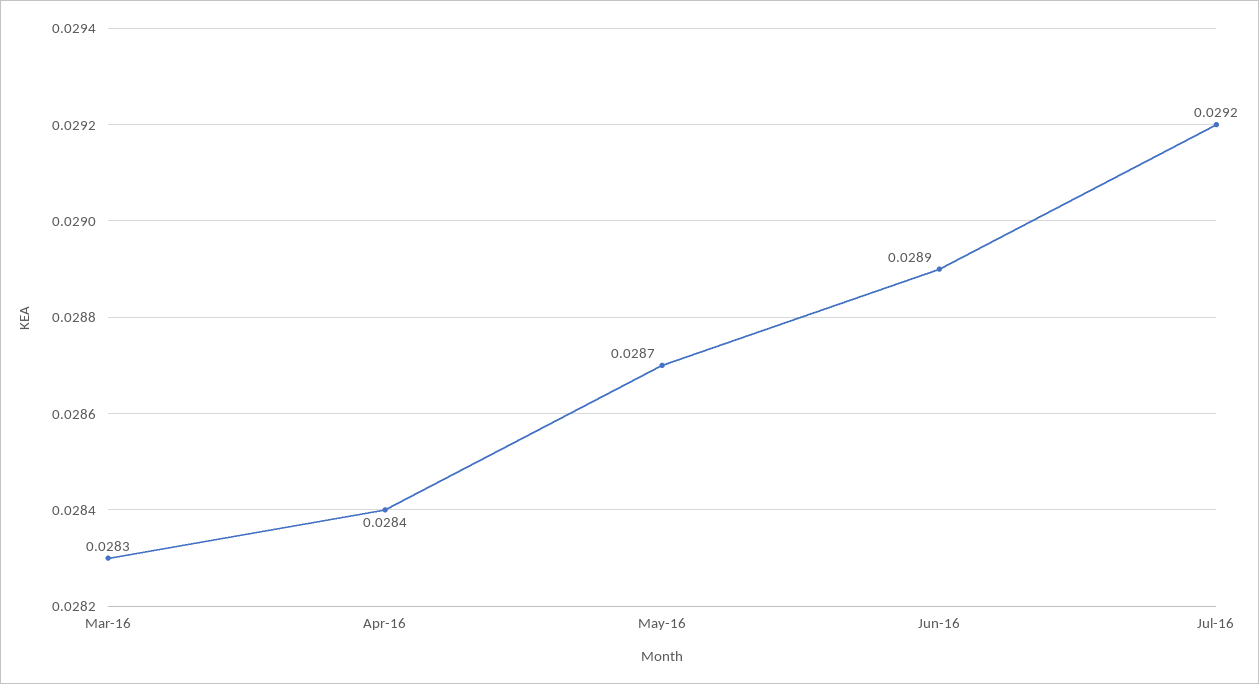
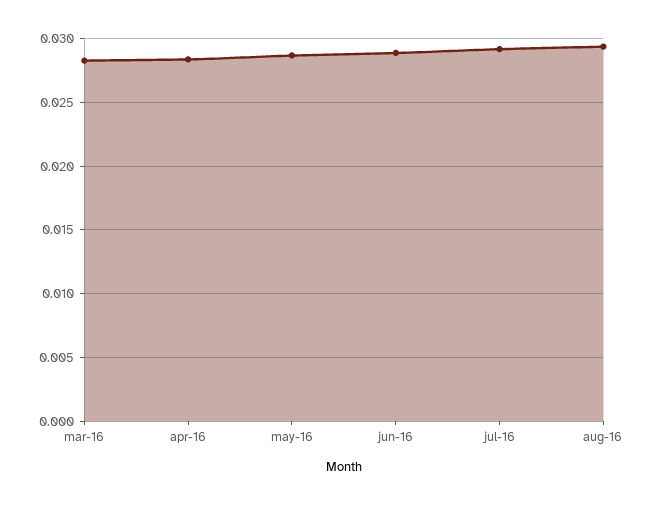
aug-16: none -> 0.0295

